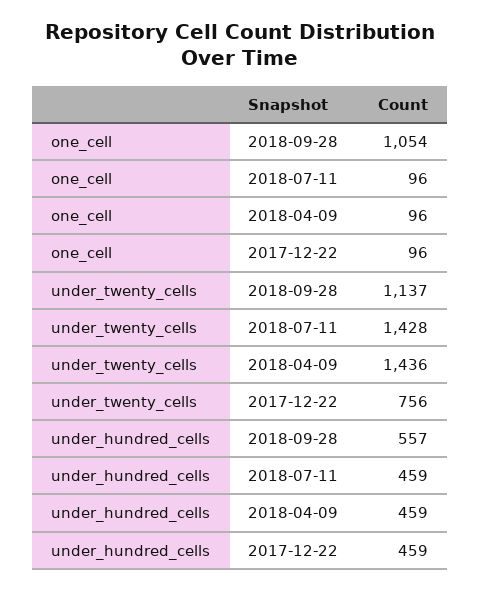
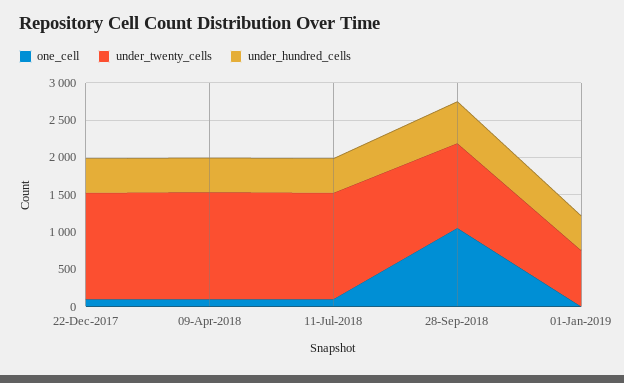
under_twenty_cells, 2017-12-22: 756 -> 1500
one_cell, 01-Jan-2019: none -> 0
under_twenty_cells, 01-Jan-2019: none -> 750
under_hundred_cells, 01-Jan-2019: none -> 500

